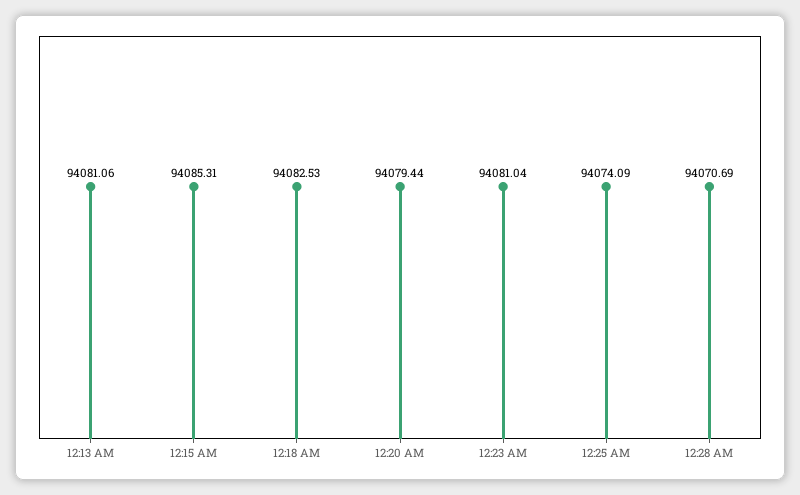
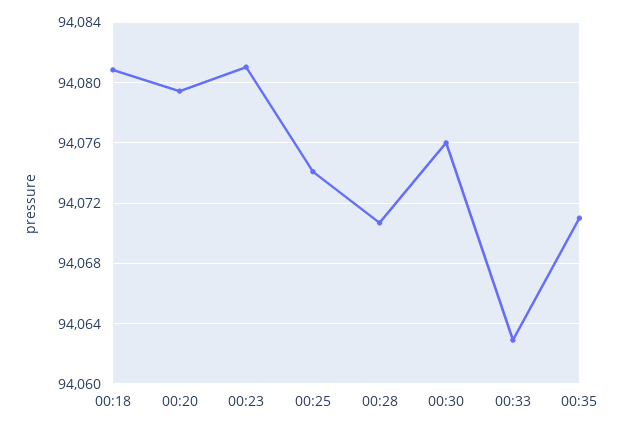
12:13 AM: 94081.06 -> none
12:15 AM: 94085.31 -> none
12:18 AM: 94082.53 -> 94081
00:30: none -> 94076
00:33: none -> 94063
00:35: none -> 94071

